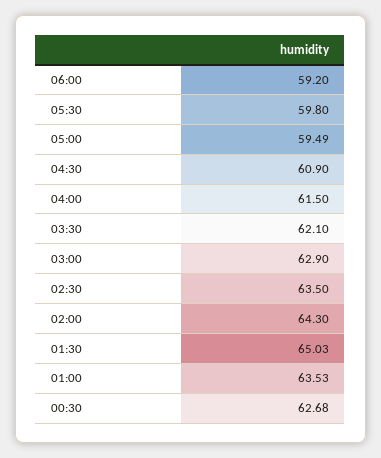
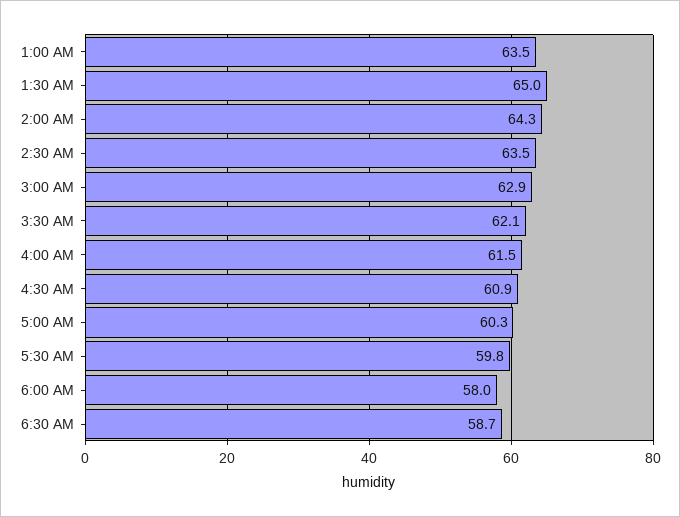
06:00: 59.2 -> 58
05:00: 59.49 -> 60.3
00:30: 62.68 -> none
6:30 AM: none -> 58.7

